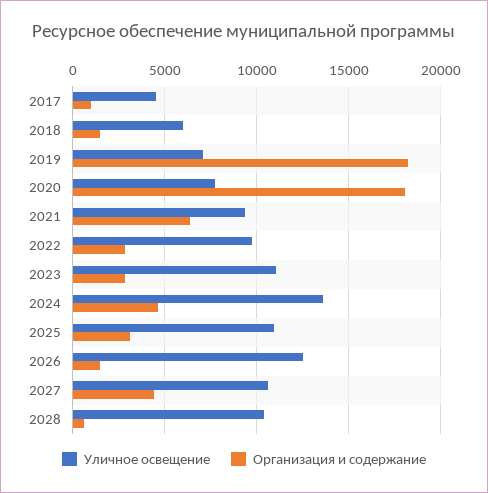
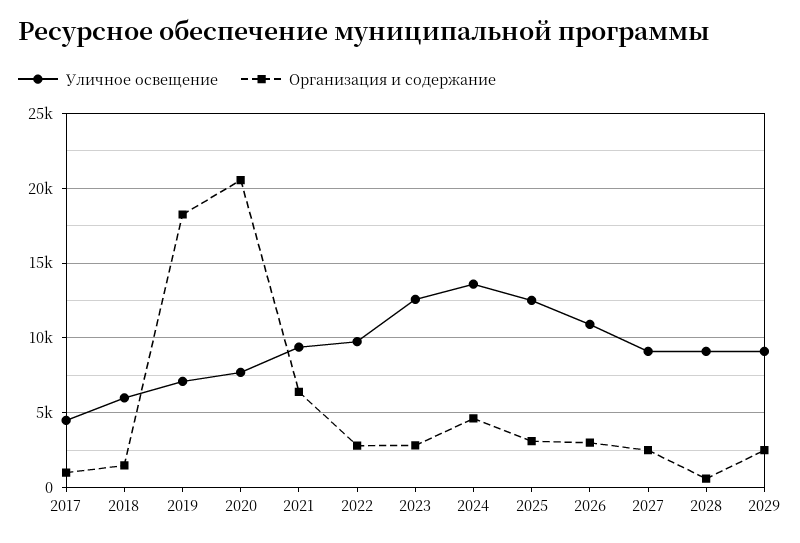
Организация и содержание, 2020: 18000 -> 20500
Уличное освещение, 2023: 11000 -> 12500
Уличное освещение, 2025: 11000 -> 12500
Уличное освещение, 2026: 12500 -> 11000
Организация и содержание, 2026: 1500 -> 3000
Уличное освещение, 2027: 10500 -> 9000
Организация и содержание, 2027: 4500 -> 2500
Уличное освещение, 2028: 10500 -> 9000
Уличное освещение, 2029: none -> 9000
Организация и содержание, 2029: none -> 2500

